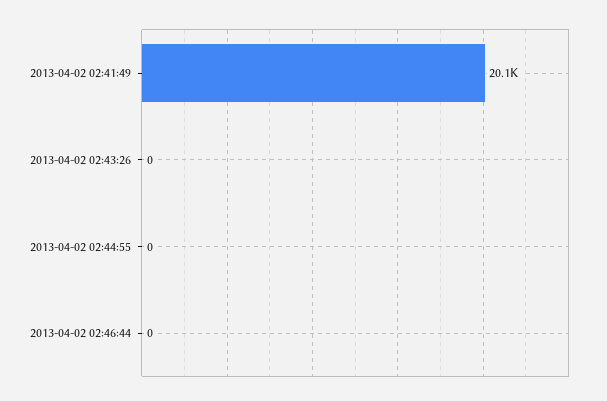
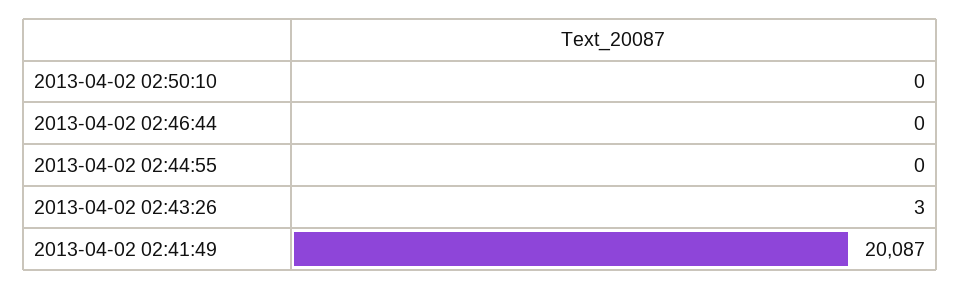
2013-04-02 02:43:26: 0 -> 3
2013-04-02 02:50:10: none -> 0

